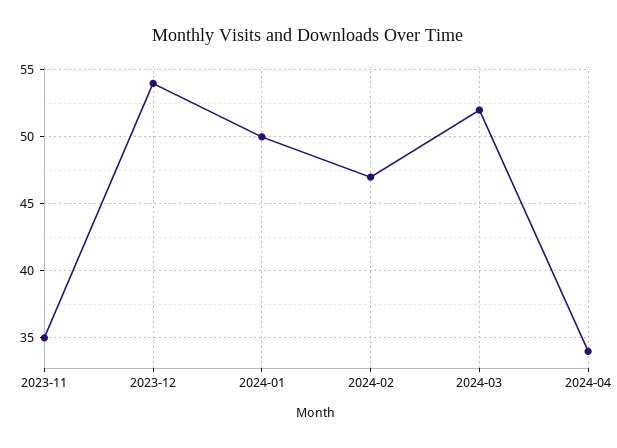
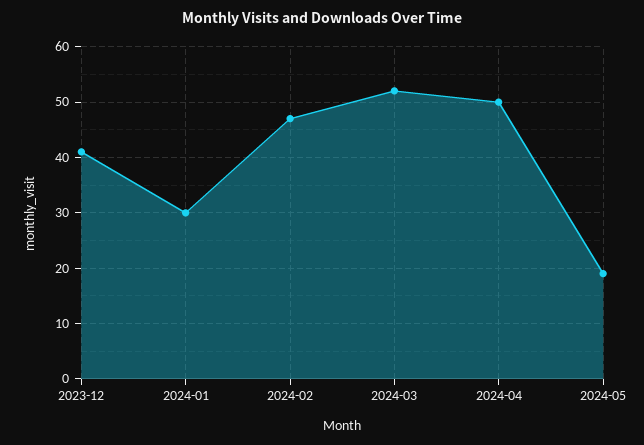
2023-11: 35 -> none
2023-12: 54 -> 40
2024-01: 50 -> 30
2024-04: 34 -> 50
2024-05: none -> 20

